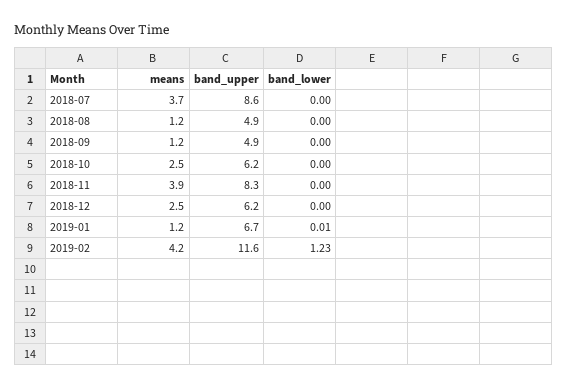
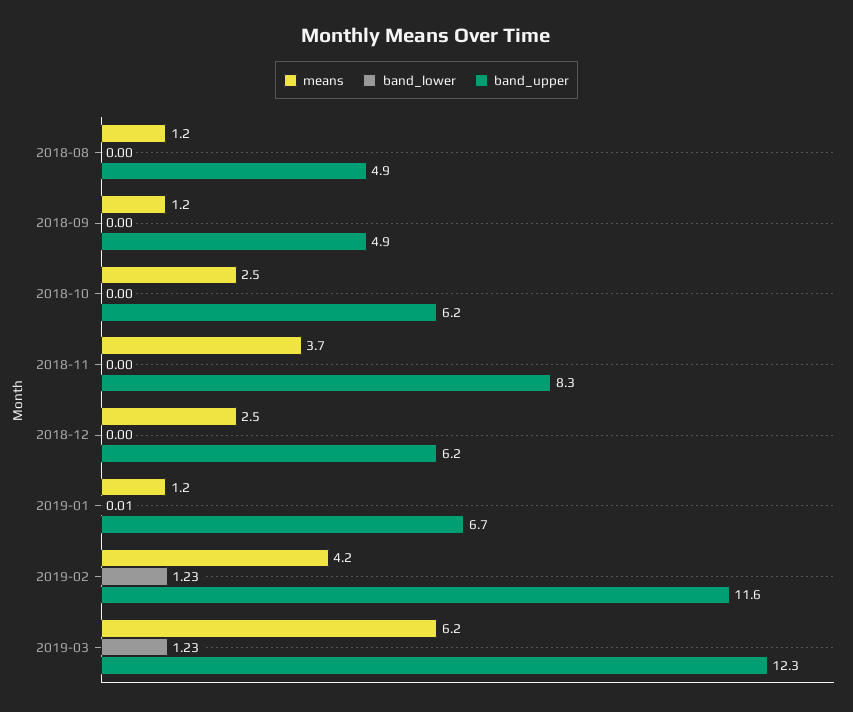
means, 2018-07: 3.7 -> none
band_upper, 2018-07: 8.6 -> none
band_lower, 2018-07: 0 -> none
means, 2018-11: 3.9 -> 3.7
means, 2019-03: none -> 6.2
band_lower, 2019-03: none -> 1.23
band_upper, 2019-03: none -> 12.3

